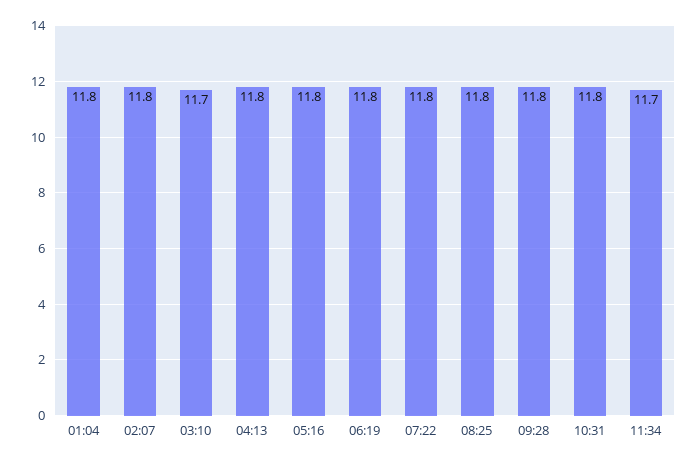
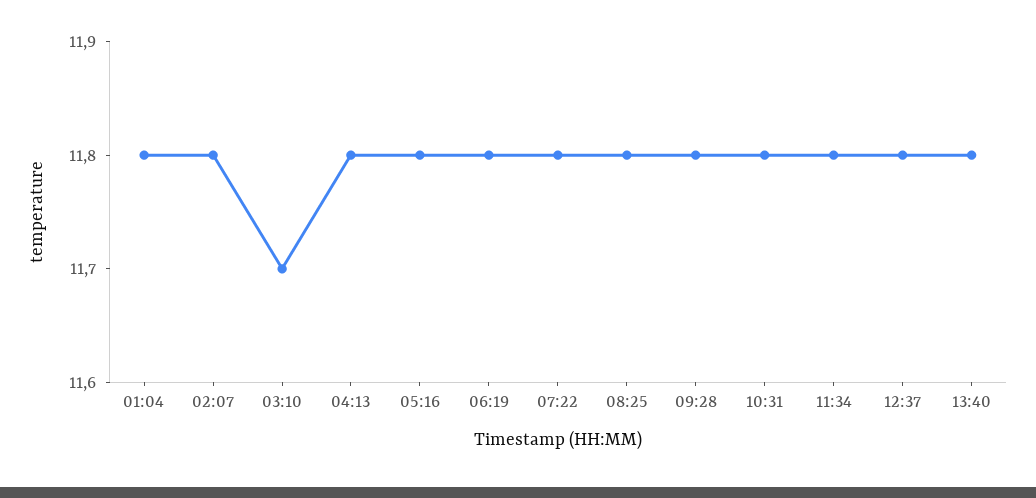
11:34: 11.7 -> 11.8
12:37: none -> 11.8
13:40: none -> 11.8

